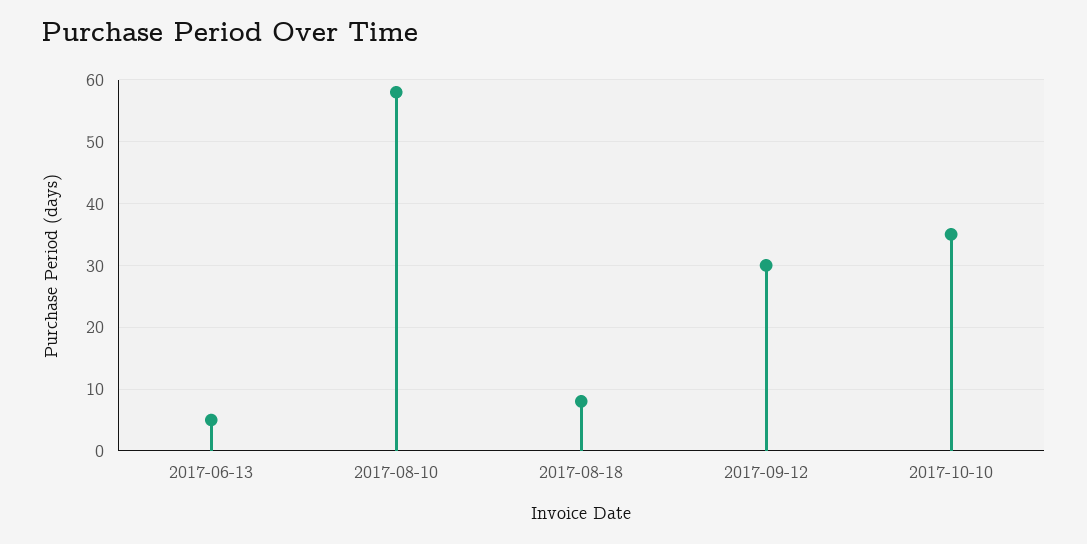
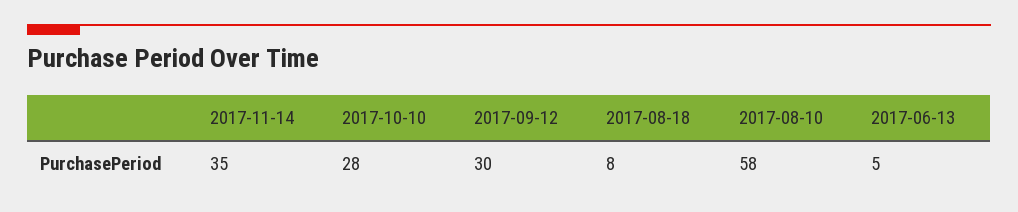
2017-10-10: 35 -> 28
2017-11-14: none -> 35

